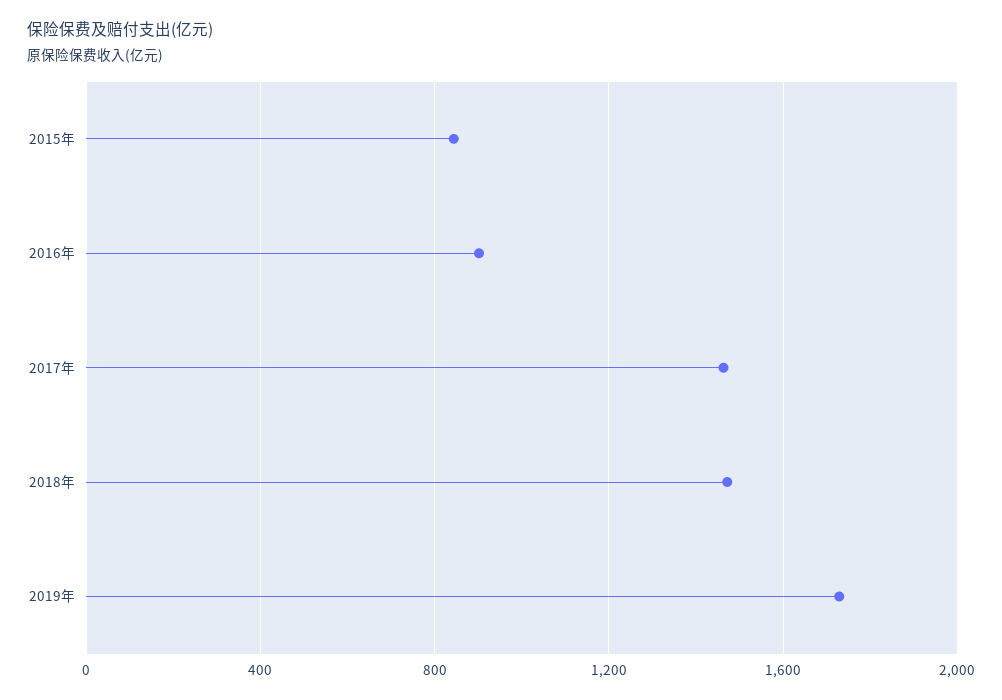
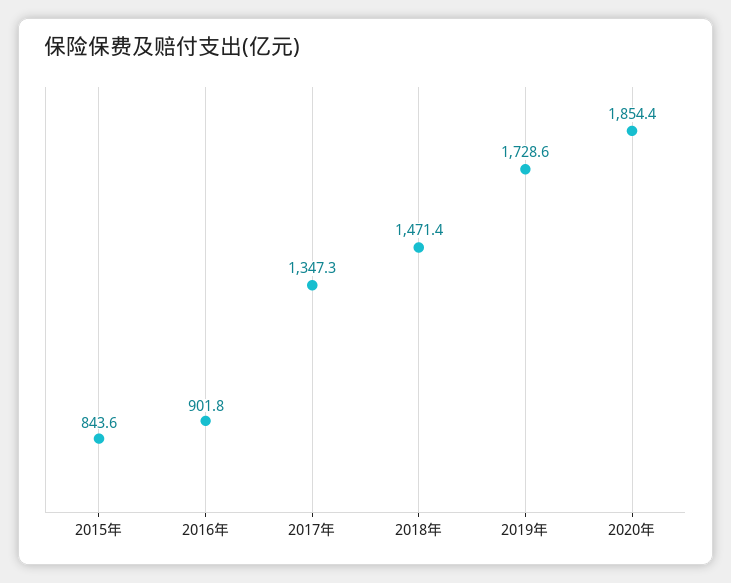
2017年: 1450 -> 1347.3
2020年: none -> 1854.4

